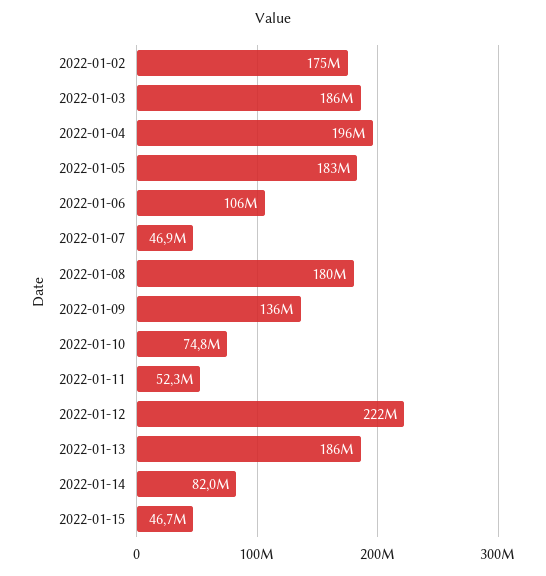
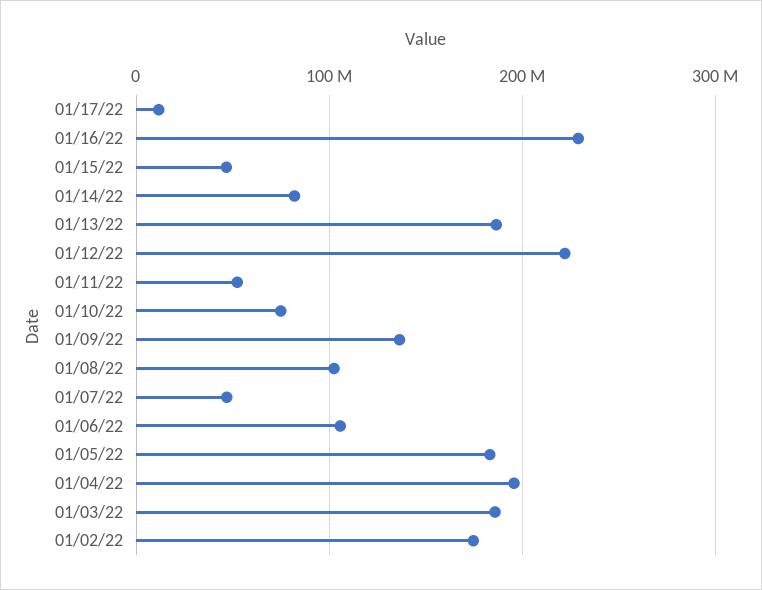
2022-01-08: 180000000 -> 100000000
01/17/22: none -> 10000000
01/16/22: none -> 230000000

